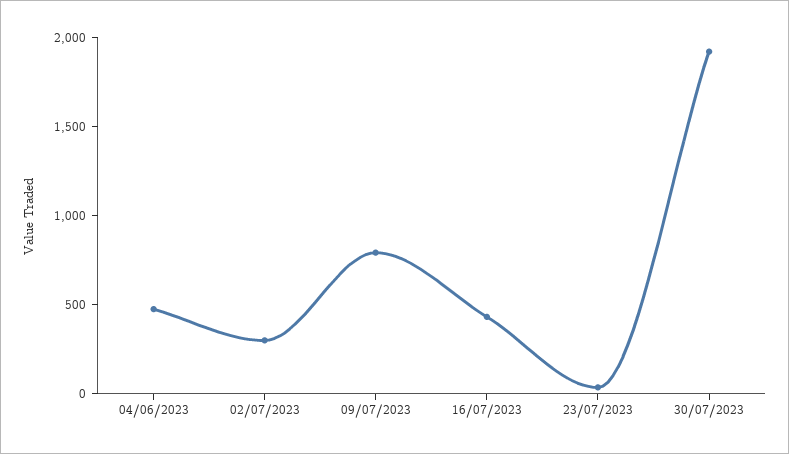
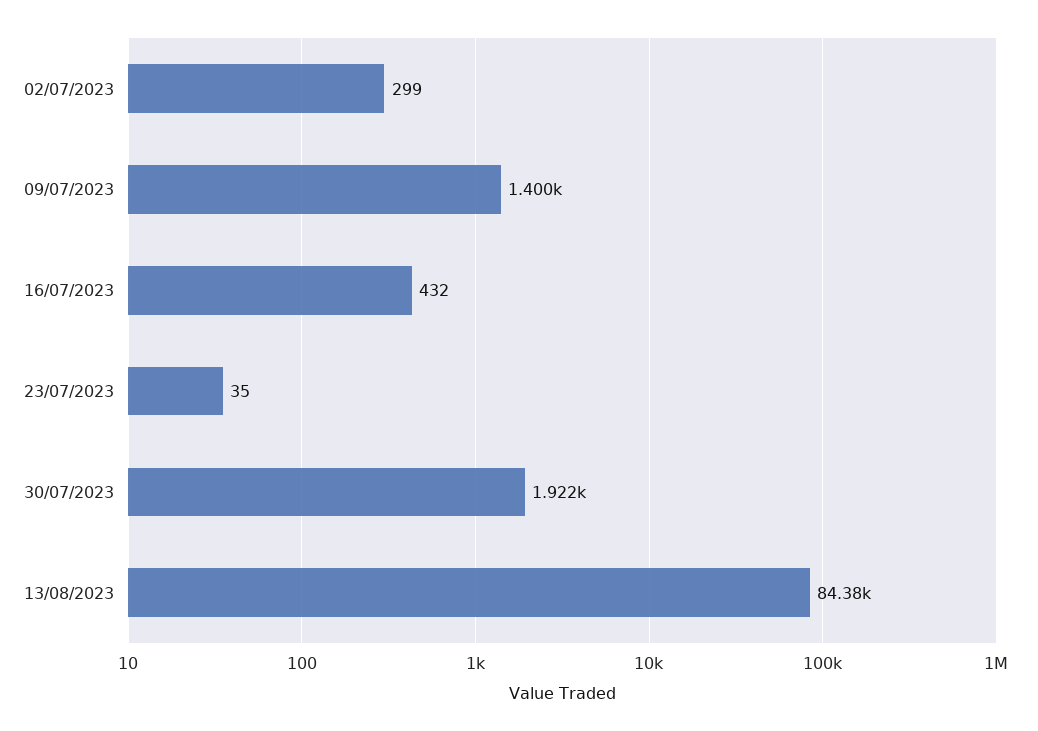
04/06/2023: 500 -> none
09/07/2023: 800 -> 1400
13/08/2023: none -> 84380

